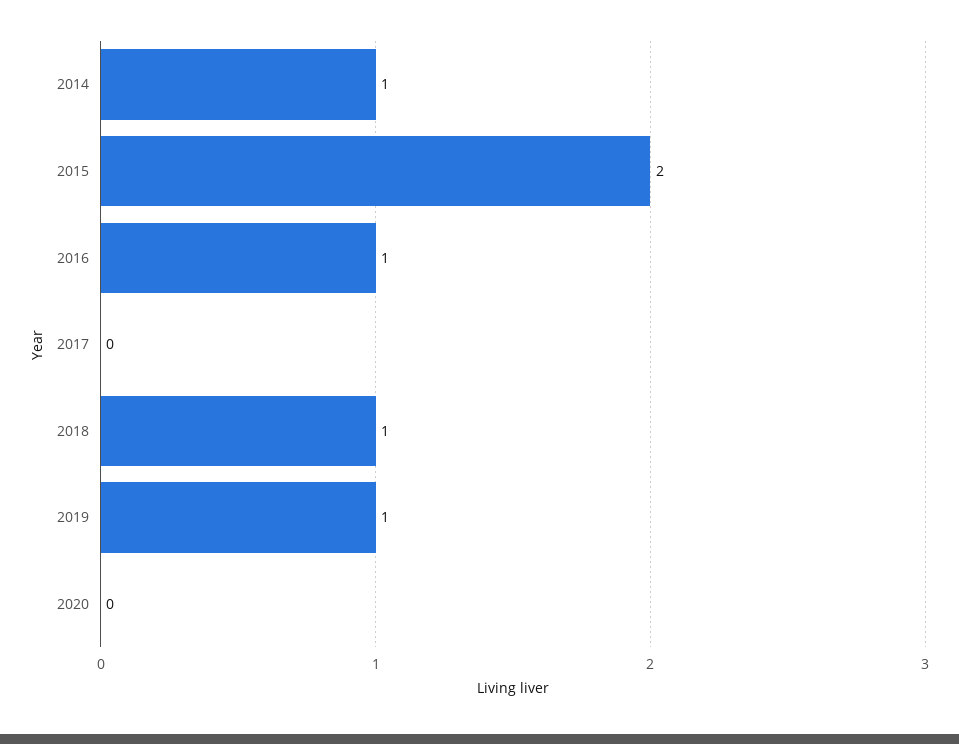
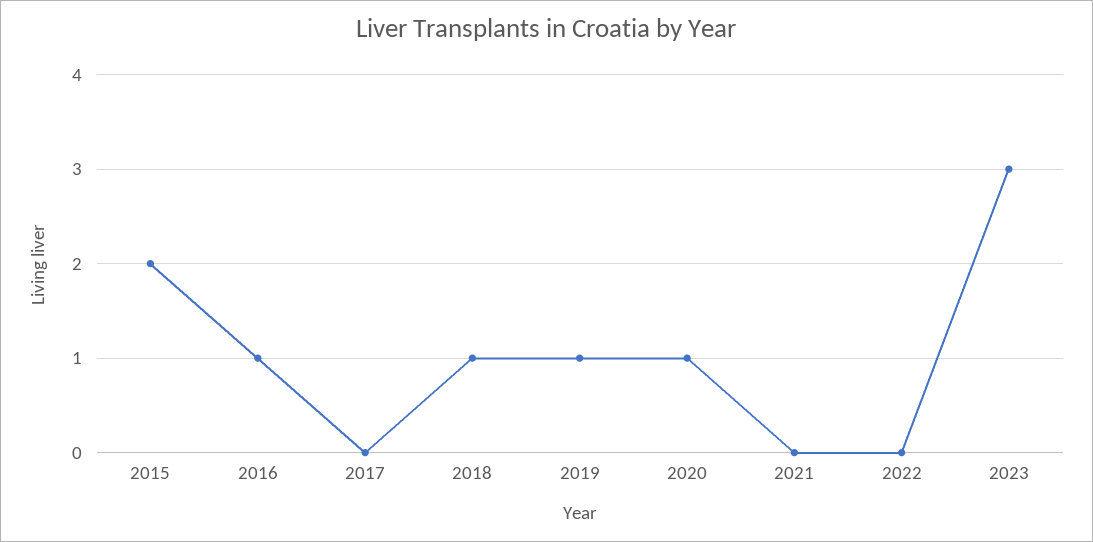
2014: 1 -> none
2020: 0 -> 1
2021: none -> 0
2022: none -> 0
2023: none -> 3

